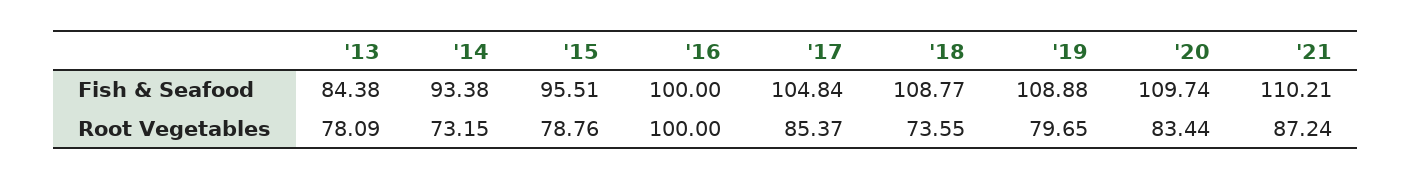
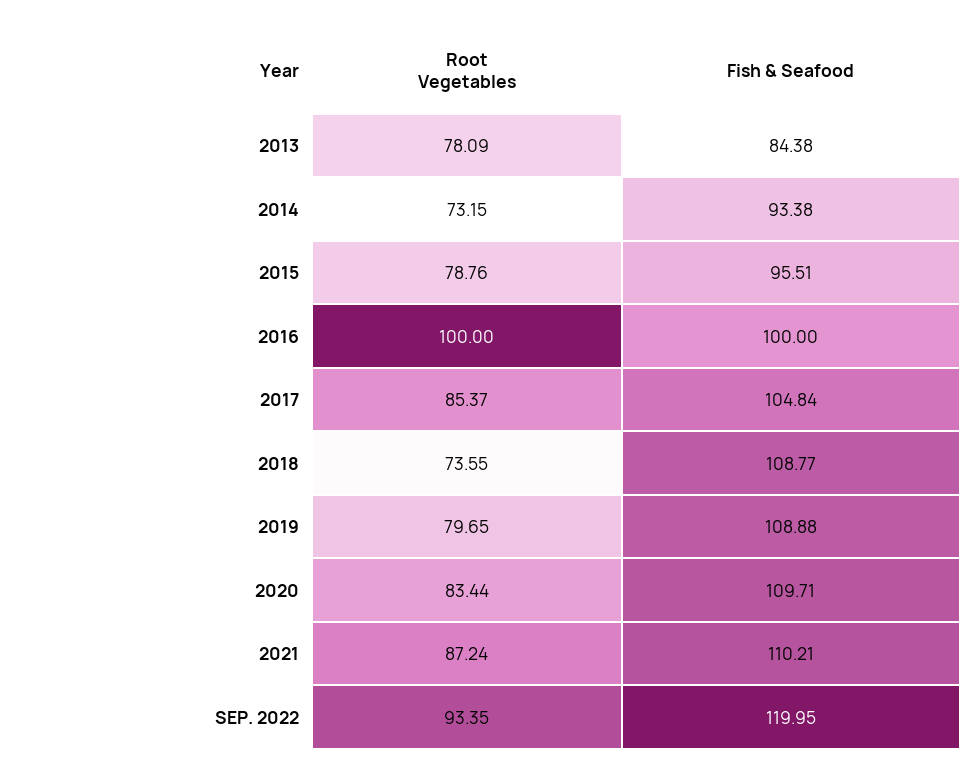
'20, Fish & Seafood: 109.74 -> 109.71
SEP. 2022, Root Vegetables: none -> 93.35
SEP. 2022, Fish & Seafood: none -> 119.95

